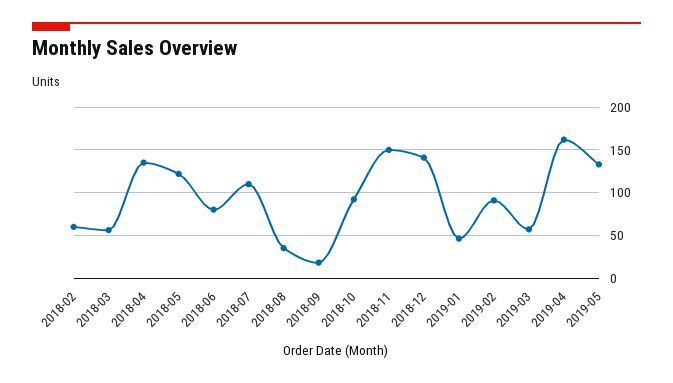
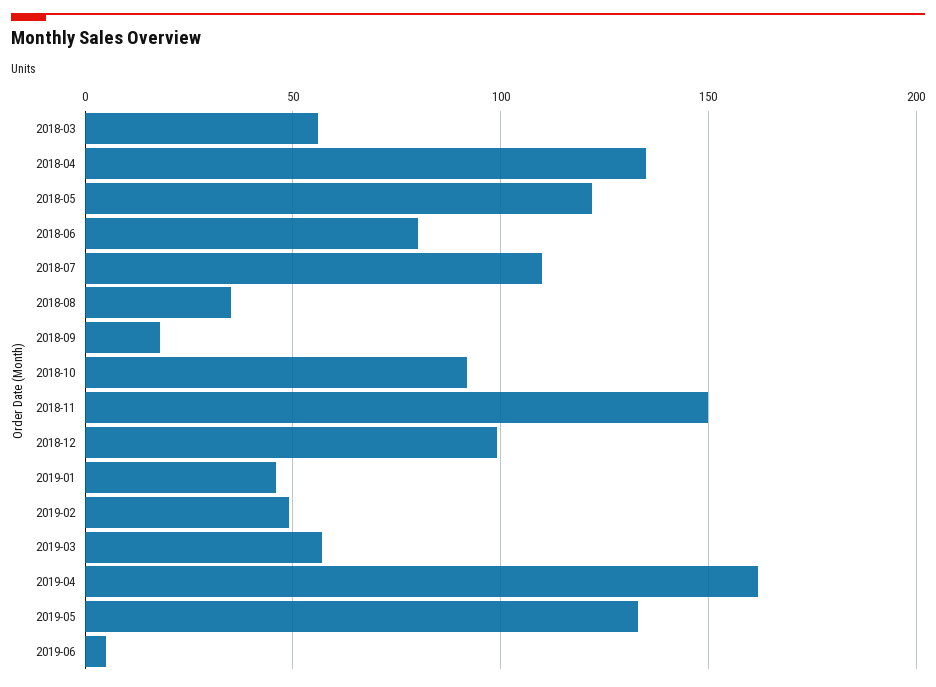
2018-02: 60 -> none
2018-12: 140 -> 100
2019-02: 90 -> 50
2019-06: none -> 5

